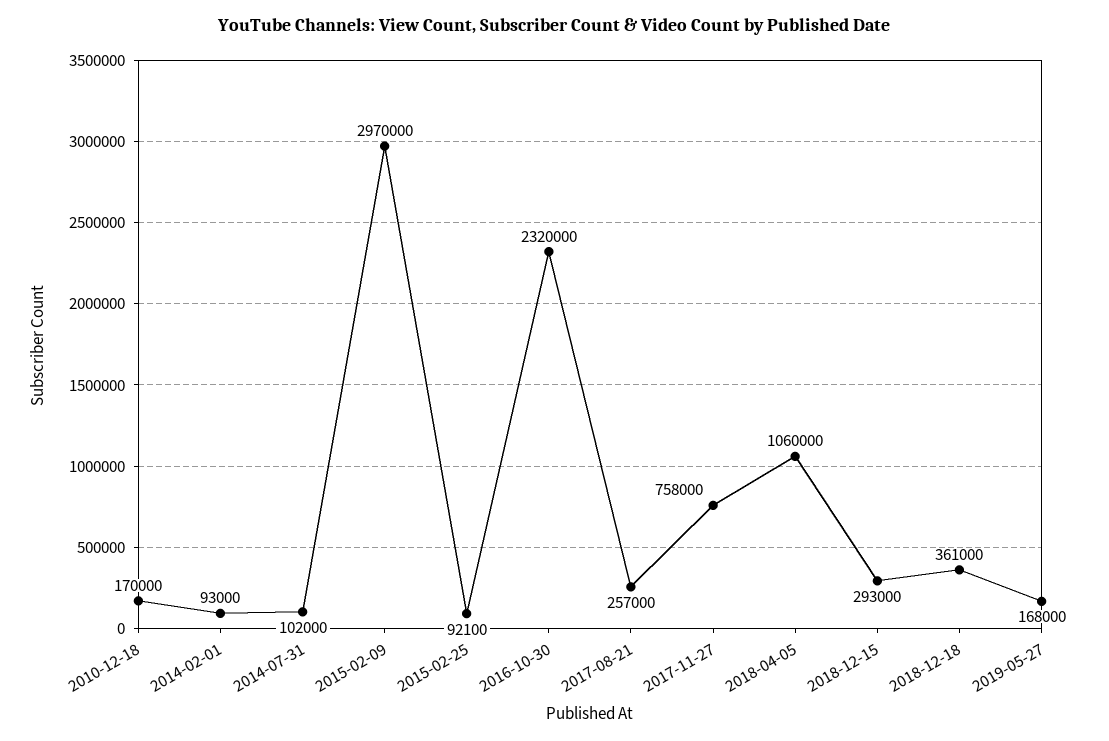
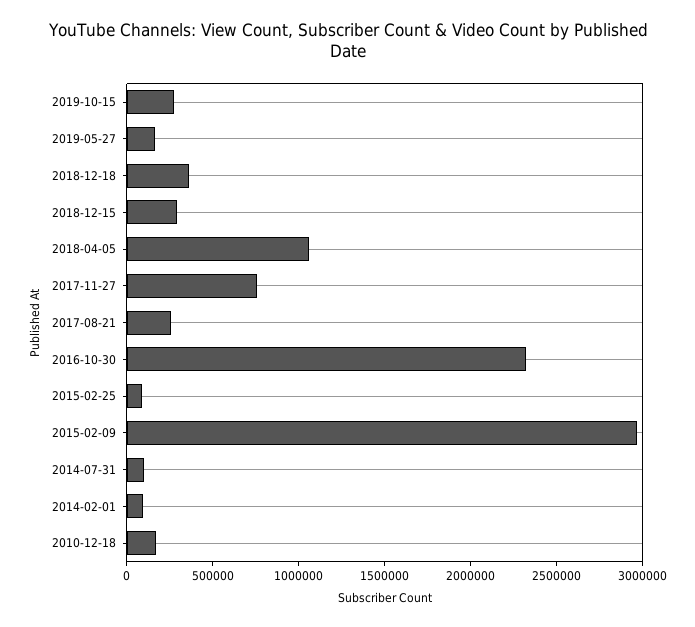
2019-10-15: none -> 300000

